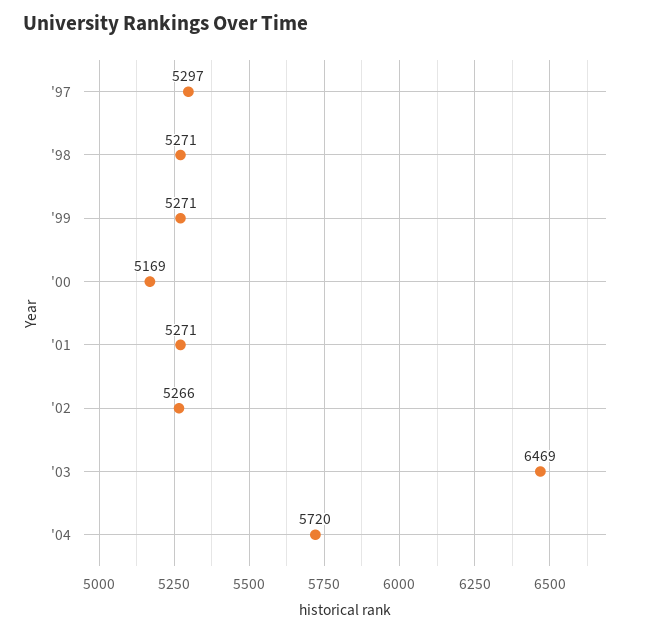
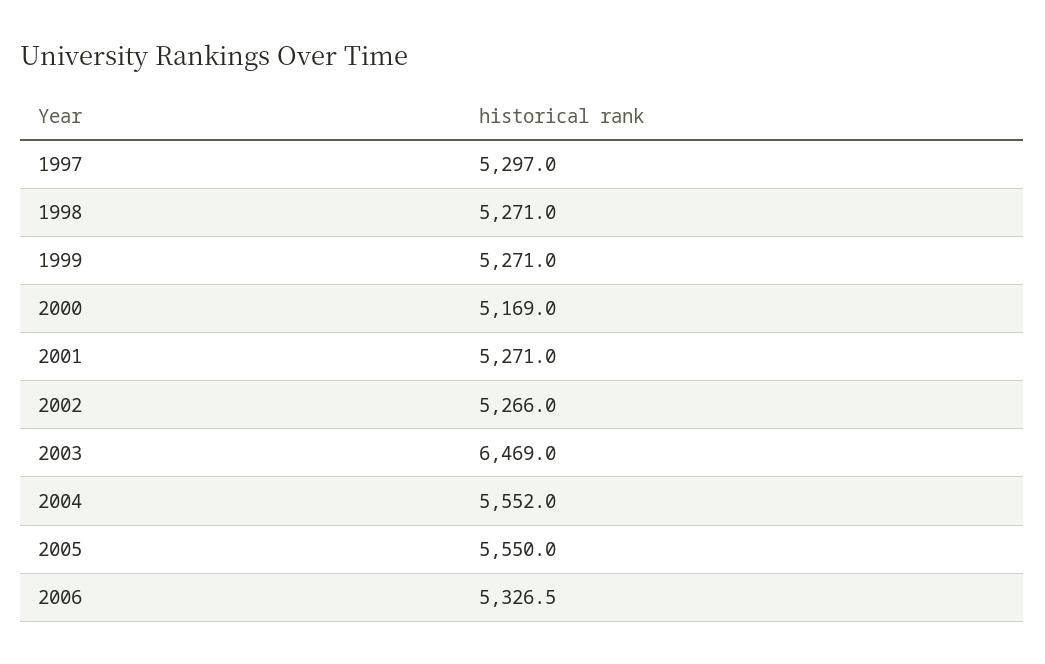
'04: 5720 -> 5552
2005: none -> 5550
2006: none -> 5326.5

